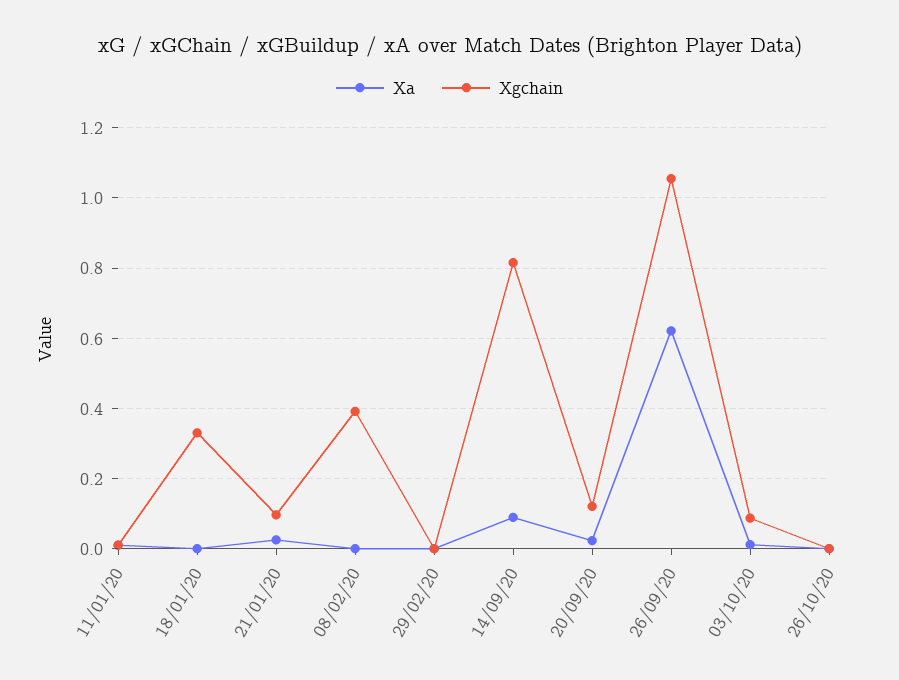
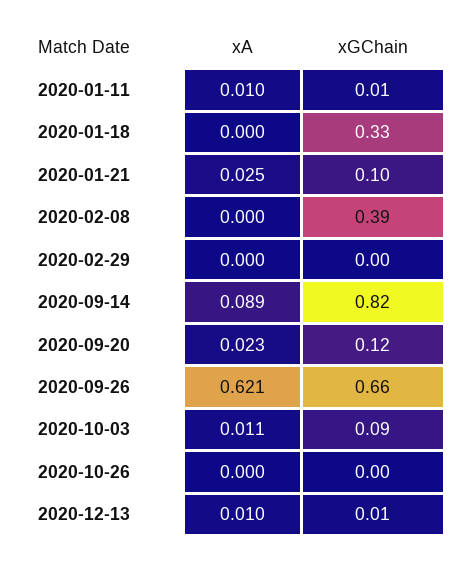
Xgchain, 26/09/20: 1.06 -> 0.66
Xa, 2020-12-13: none -> 0.01
Xgchain, 2020-12-13: none -> 0.01

